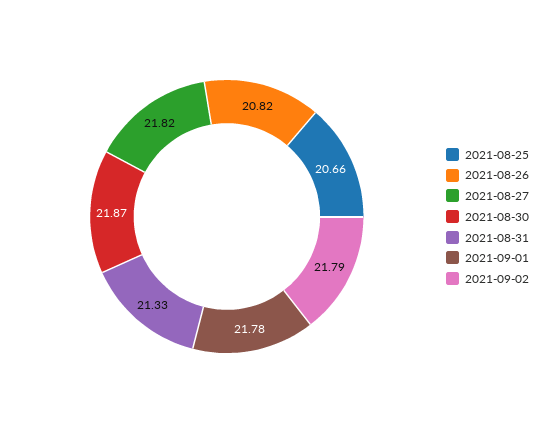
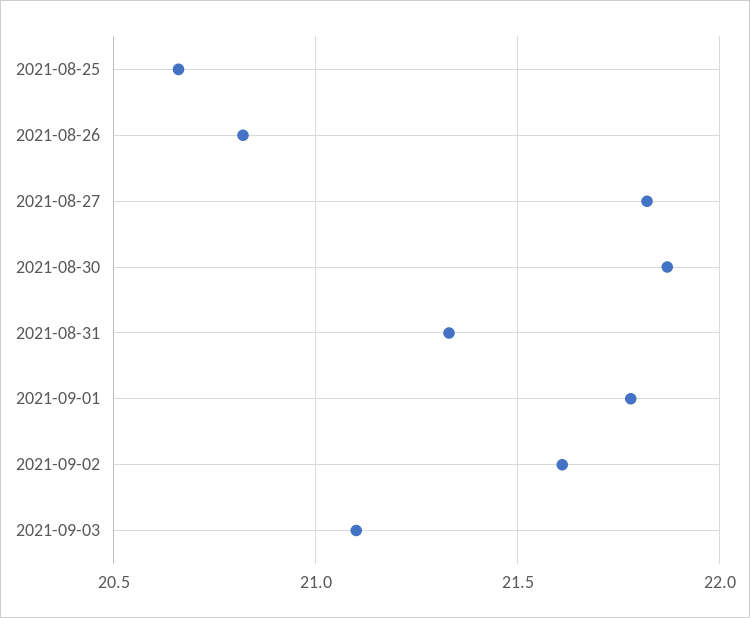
2021-09-02: 21.79 -> 21.6
2021-09-03: none -> 21.1

